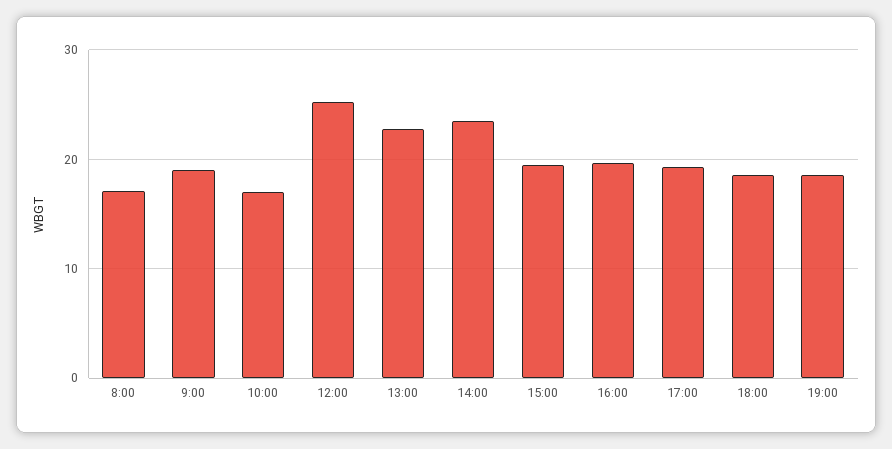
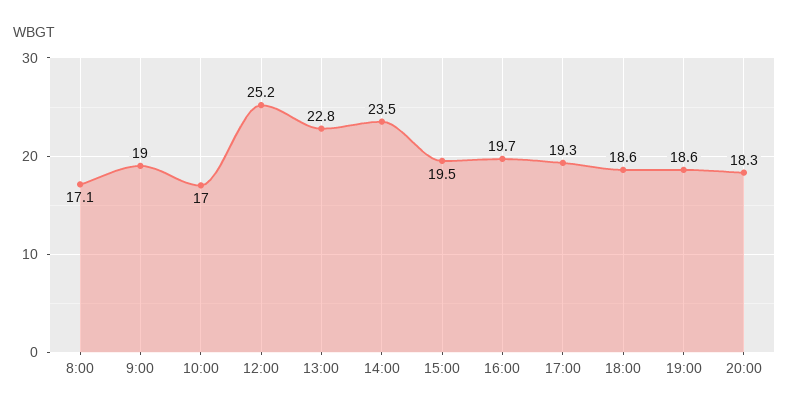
20:00: none -> 18.3

